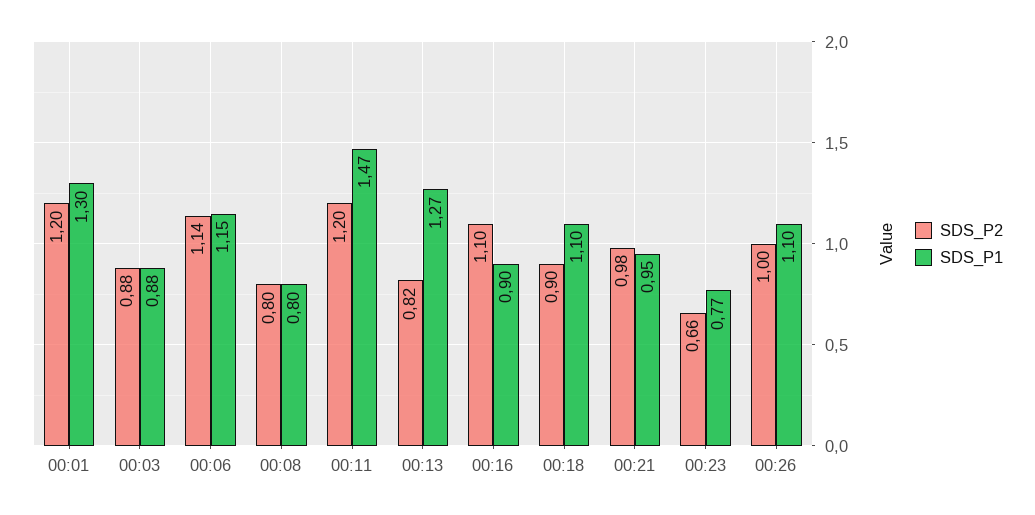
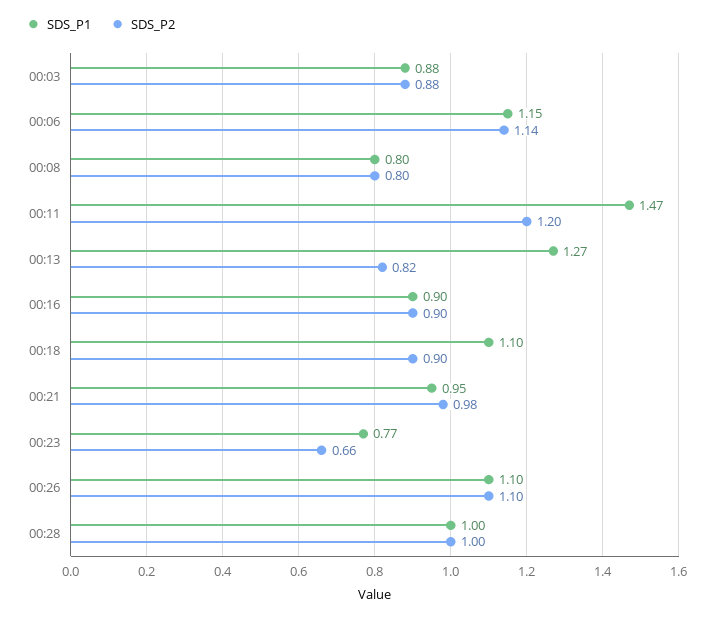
SDS_P2, 00:01: 1.2 -> none
SDS_P1, 00:01: 1.3 -> none
SDS_P2, 00:16: 1.1 -> 0.9
SDS_P2, 00:26: 1 -> 1.1
SDS_P1, 00:28: none -> 1
SDS_P2, 00:28: none -> 1

